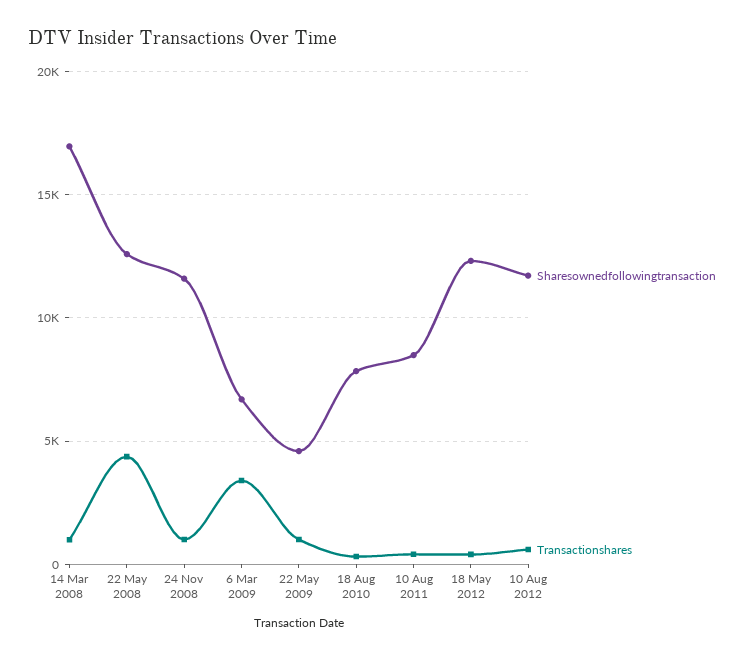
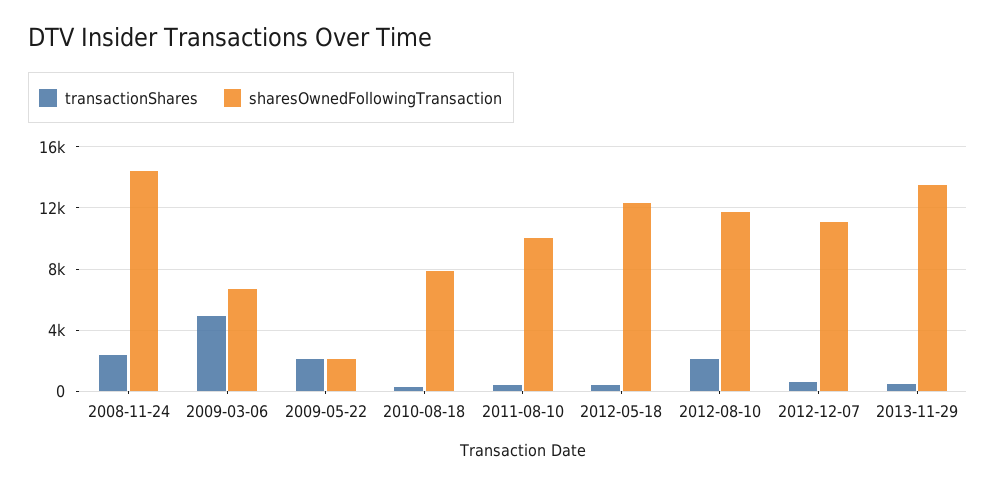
Sharesownedfollowingtransaction, 14 Mar 2008: 17000 -> none
Transactionshares, 14 Mar 2008: 1000 -> none
Sharesownedfollowingtransaction, 22 May 2008: 12500 -> none
Transactionshares, 22 May 2008: 4500 -> none
Sharesownedfollowingtransaction, 24 Nov 2008: 11500 -> 14500
Transactionshares, 24 Nov 2008: 1000 -> 2500
Transactionshares, 6 Mar 2009: 3500 -> 5000
Sharesownedfollowingtransaction, 22 May 2009: 4500 -> 2000
Transactionshares, 22 May 2009: 1000 -> 2000
Sharesownedfollowingtransaction, 10 Aug 2011: 8500 -> 10000
Transactionshares, 10 Aug 2012: 500 -> 2000
Transactionshares, 2012-12-07: none -> 500
Sharesownedfollowingtransaction, 2012-12-07: none -> 11000
Transactionshares, 2013-11-29: none -> 500
Sharesownedfollowingtransaction, 2013-11-29: none -> 13500

